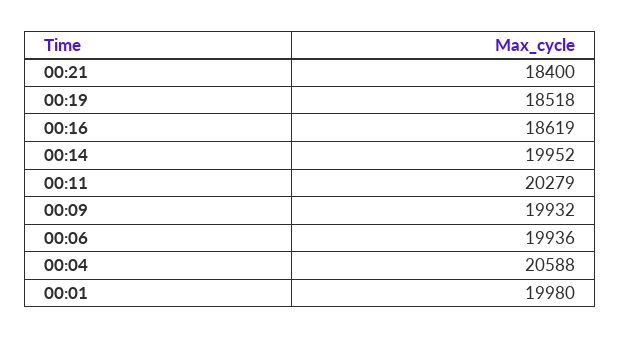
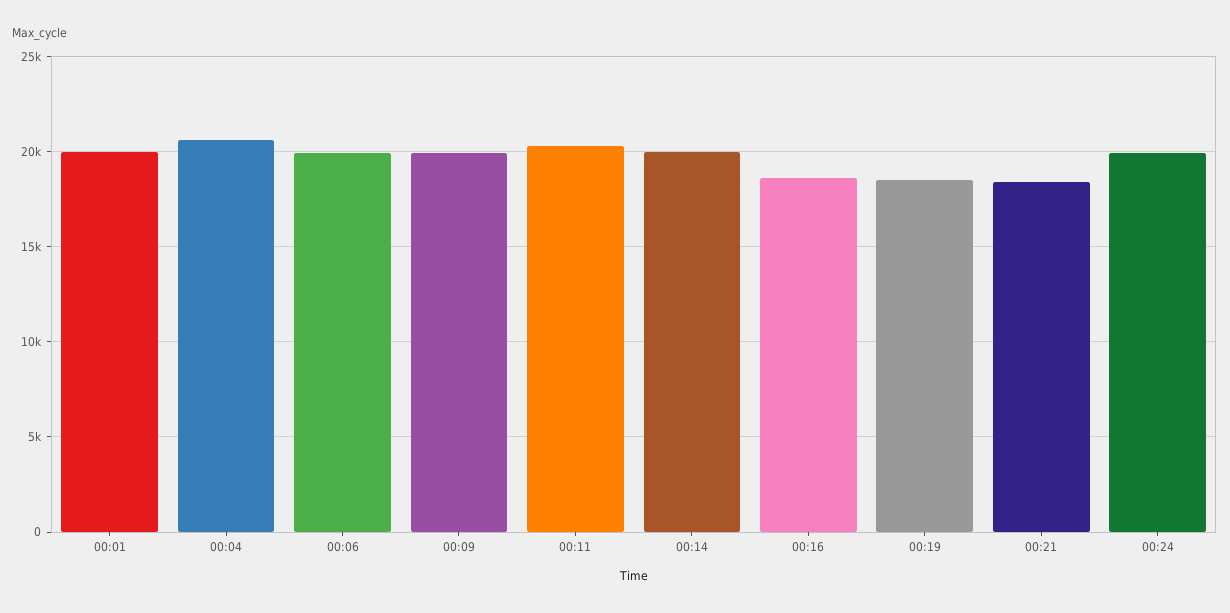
00:24: none -> 20000

